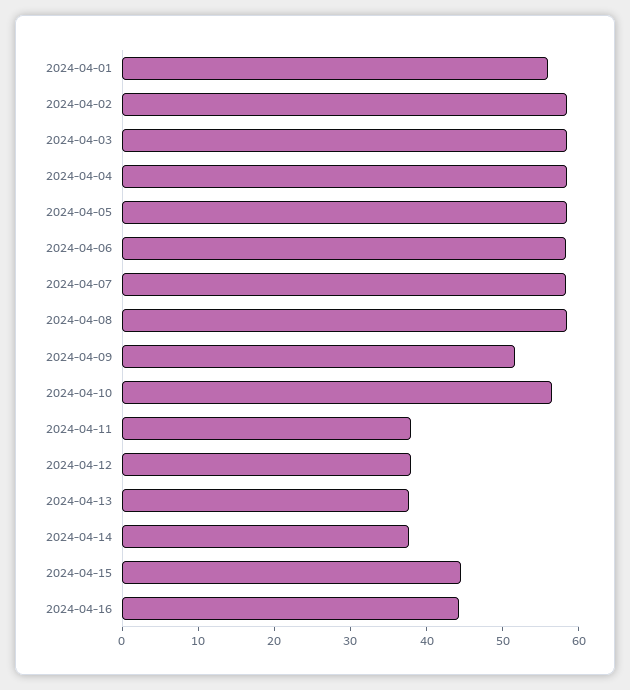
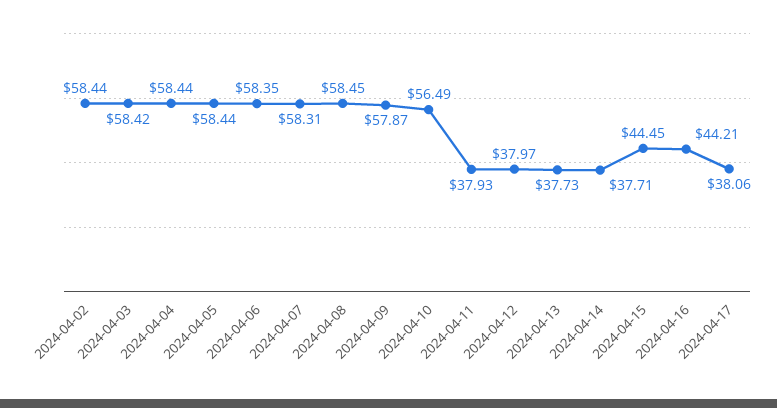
2024-04-01: 56 -> none
2024-04-09: 52 -> 57.87
2024-04-17: none -> 38.06

